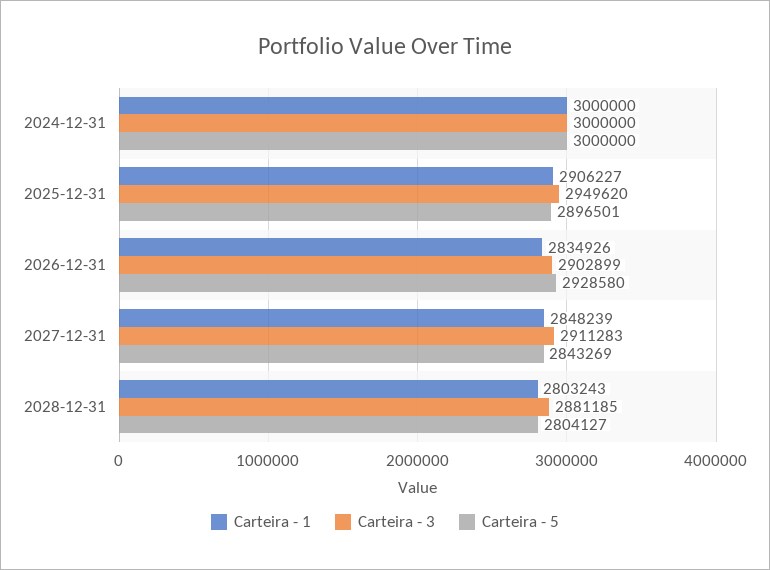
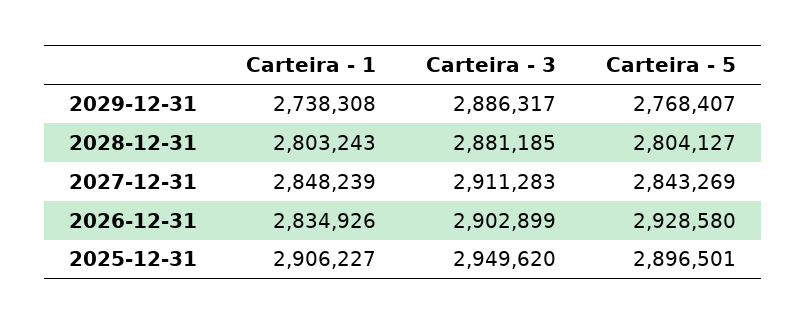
Carteira - 1, 2024-12-31: 3000000 -> none
Carteira - 3, 2024-12-31: 3000000 -> none
Carteira - 5, 2024-12-31: 3000000 -> none
Carteira - 1, 2029-12-31: none -> 2738308
Carteira - 3, 2029-12-31: none -> 2886317
Carteira - 5, 2029-12-31: none -> 2768407

